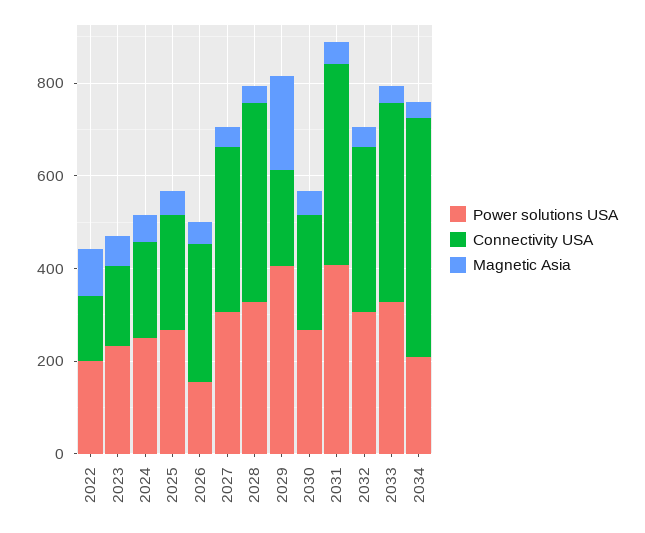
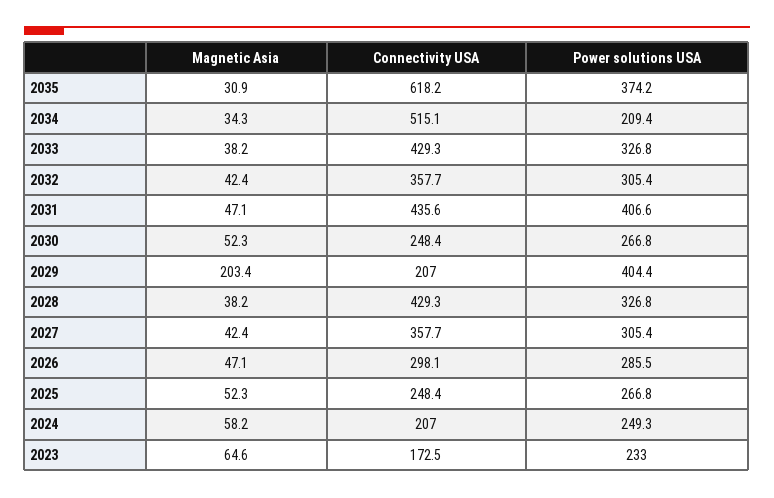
Power solutions USA, 2022: 200 -> none
Connectivity USA, 2022: 150 -> none
Magnetic Asia, 2022: 100 -> none
Power solutions USA, 2026: 150 -> 285.5
Magnetic Asia, 2035: none -> 30.9
Connectivity USA, 2035: none -> 618.2
Power solutions USA, 2035: none -> 374.2

